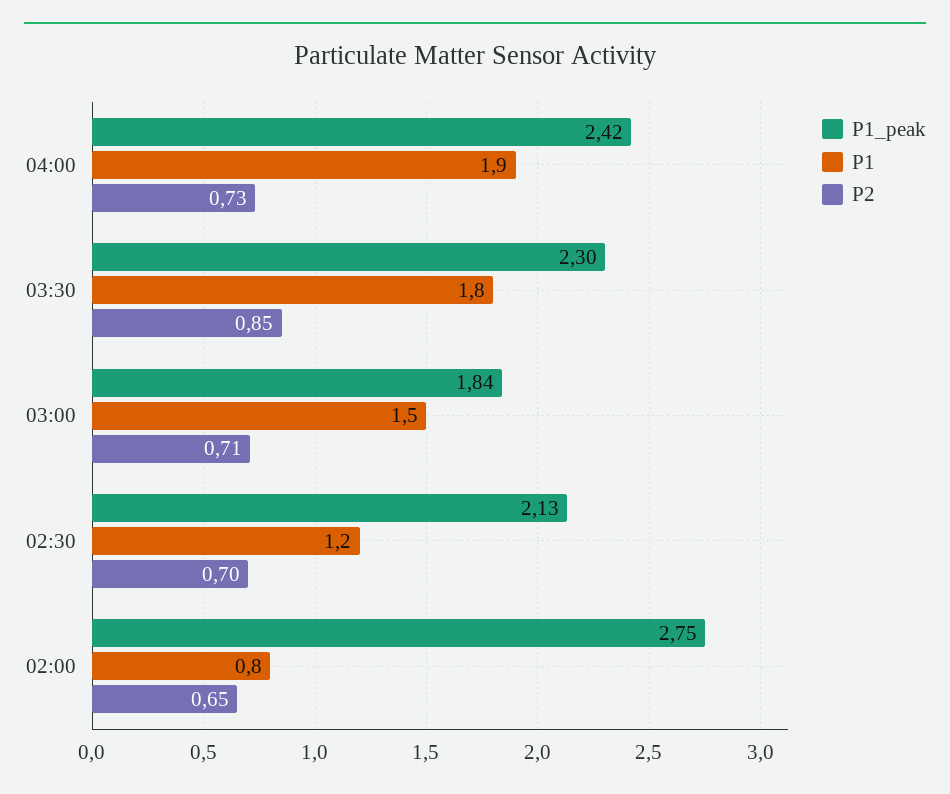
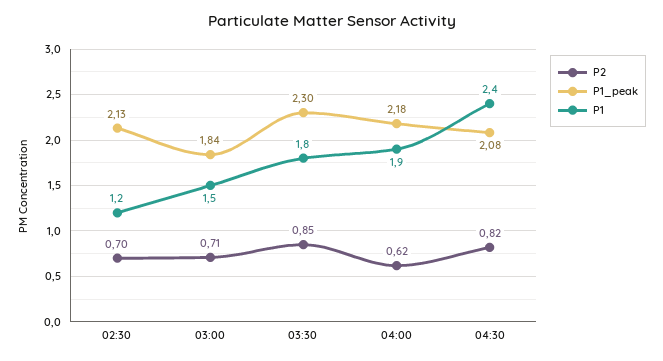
P1_peak, 04:00: 2.42 -> 2.18
P2, 04:00: 0.73 -> 0.62
P1_peak, 02:00: 2.75 -> none
P1, 02:00: 0.8 -> none
P2, 02:00: 0.65 -> none
P2, 04:30: none -> 0.82
P1_peak, 04:30: none -> 2.08
P1, 04:30: none -> 2.4

